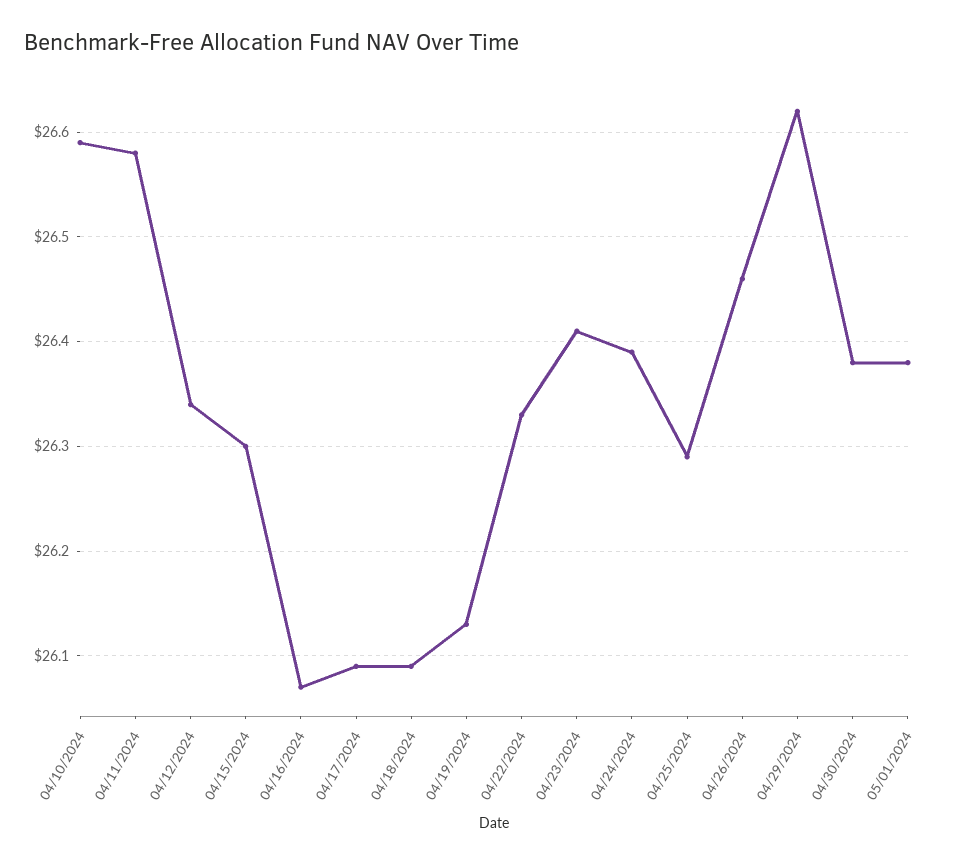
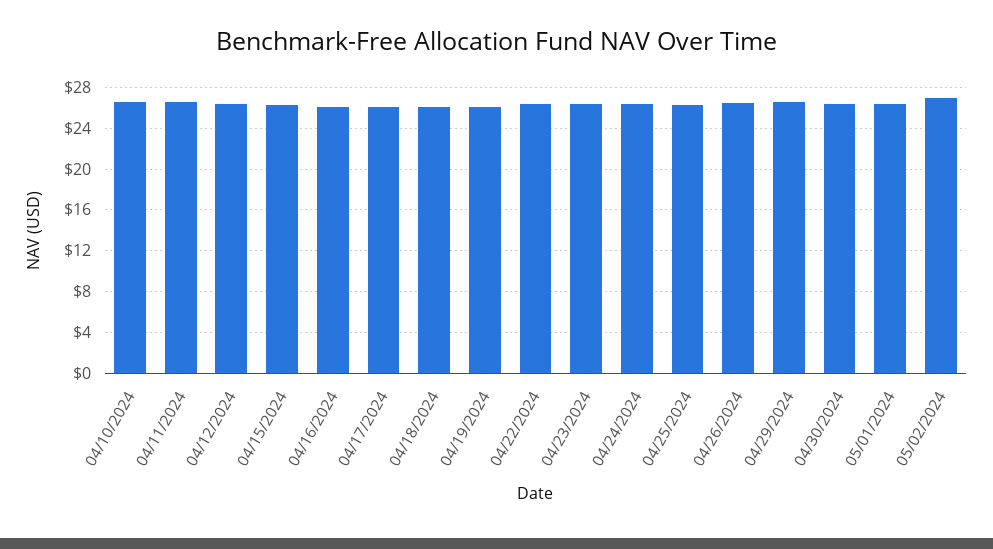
05/02/2024: none -> 27

